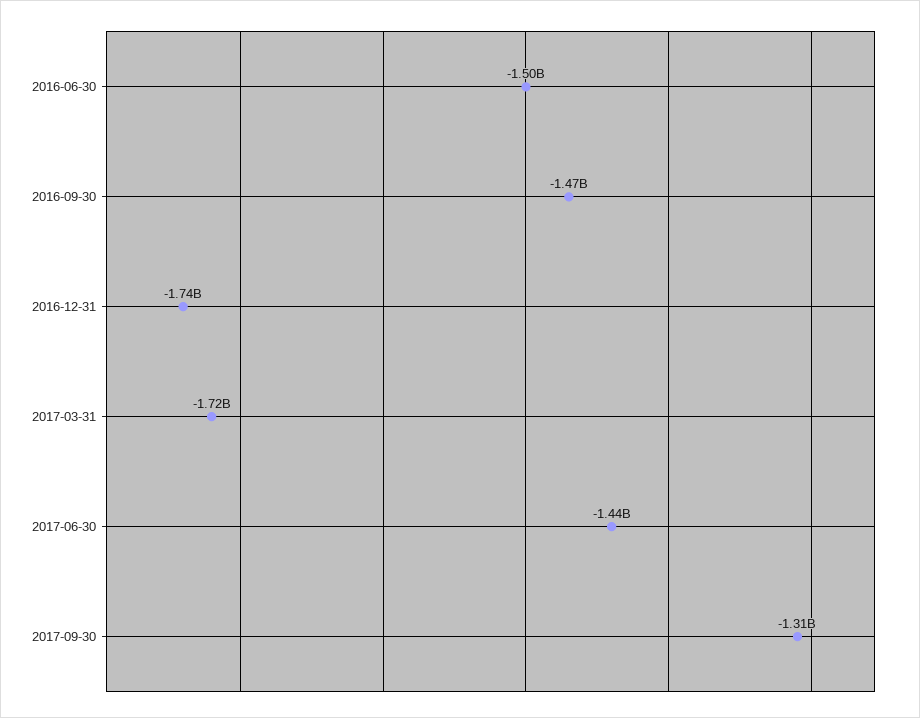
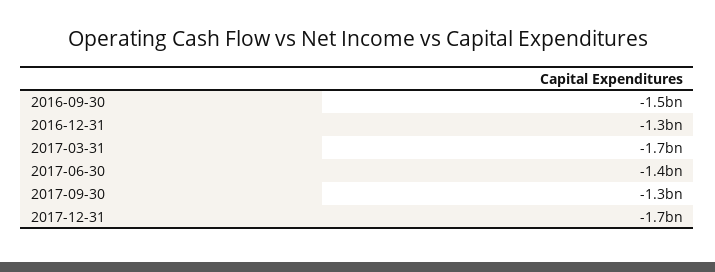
2016-06-30: -1500000000 -> none
2016-12-31: -1740000000 -> -1300000000
2017-12-31: none -> -1700000000

